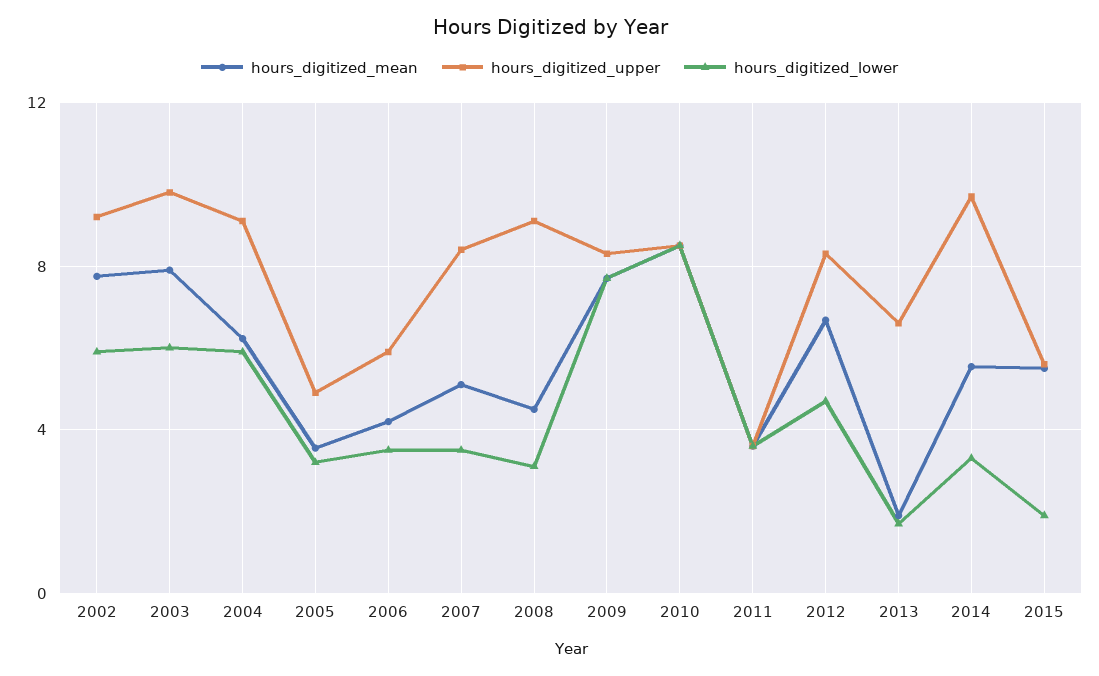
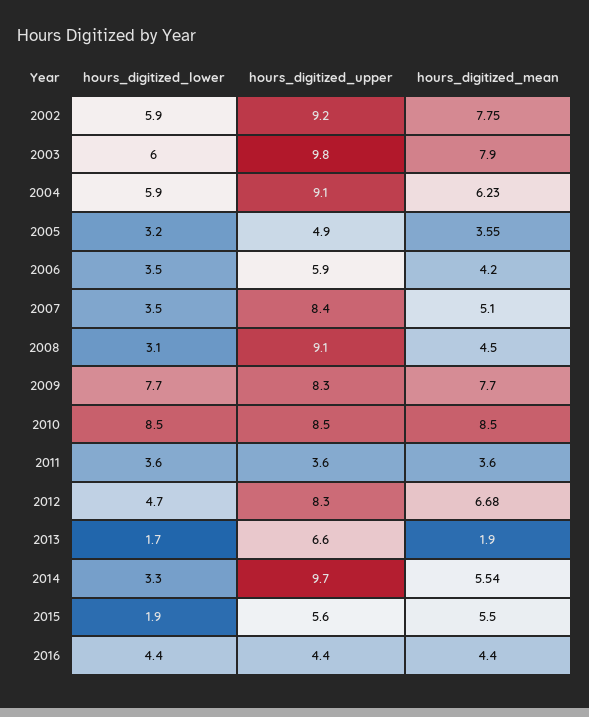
hours_digitized_lower, 2016: none -> 4.4
hours_digitized_upper, 2016: none -> 4.4
hours_digitized_mean, 2016: none -> 4.4

